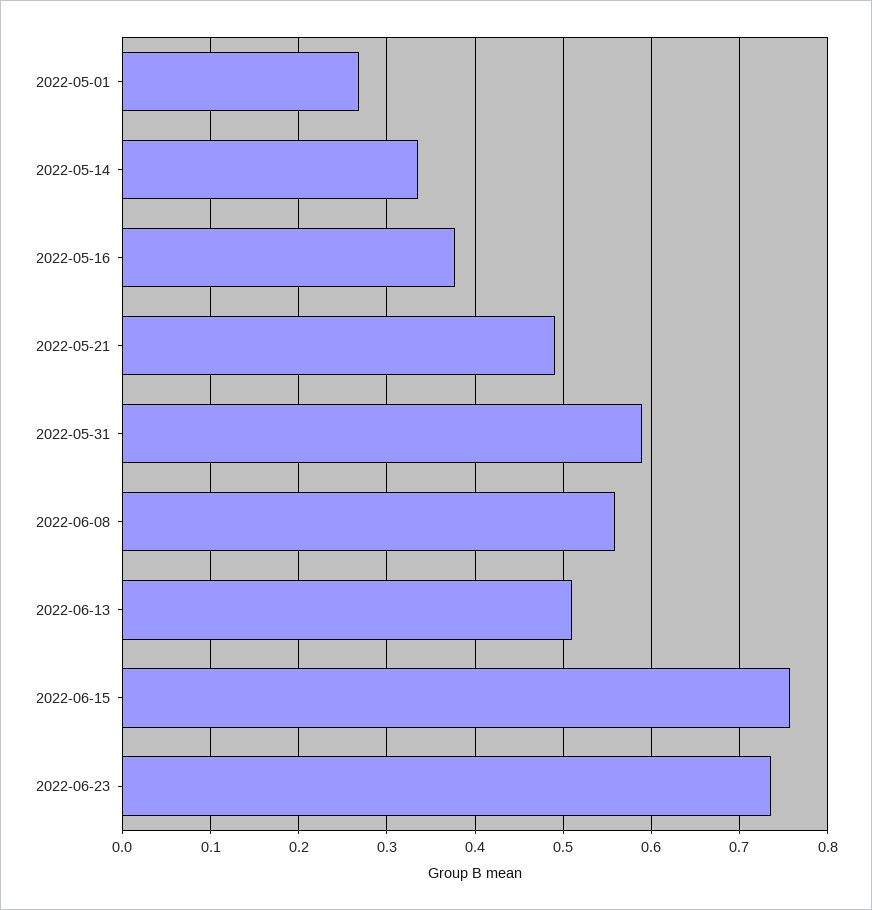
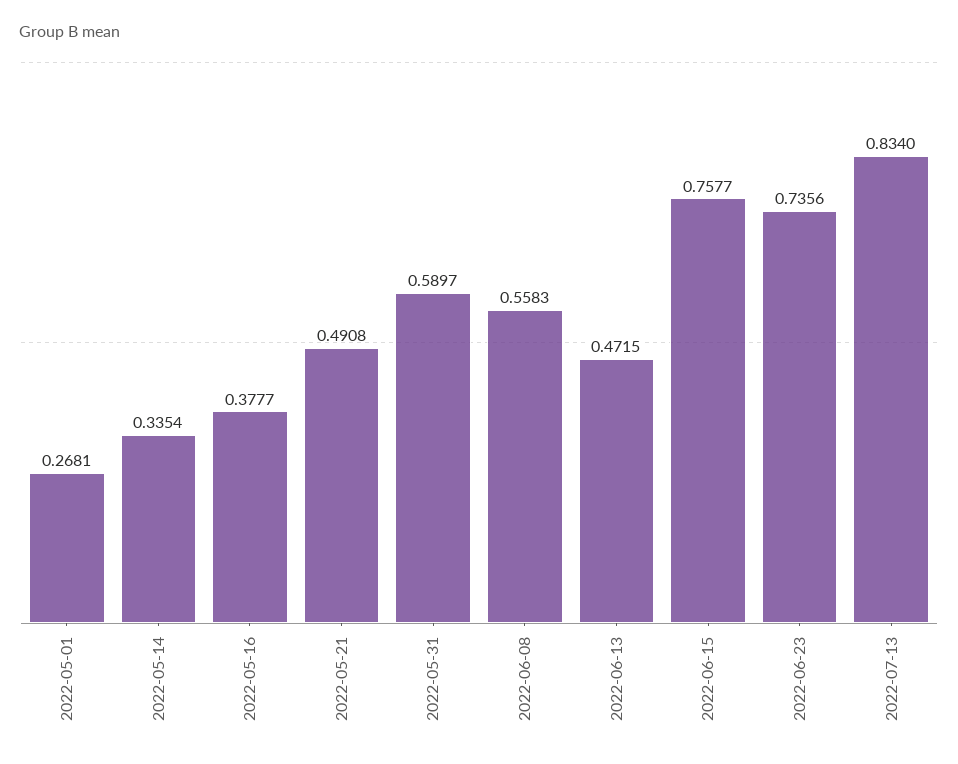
2022-06-13: 0.51 -> 0.4715
2022-07-13: none -> 0.834

